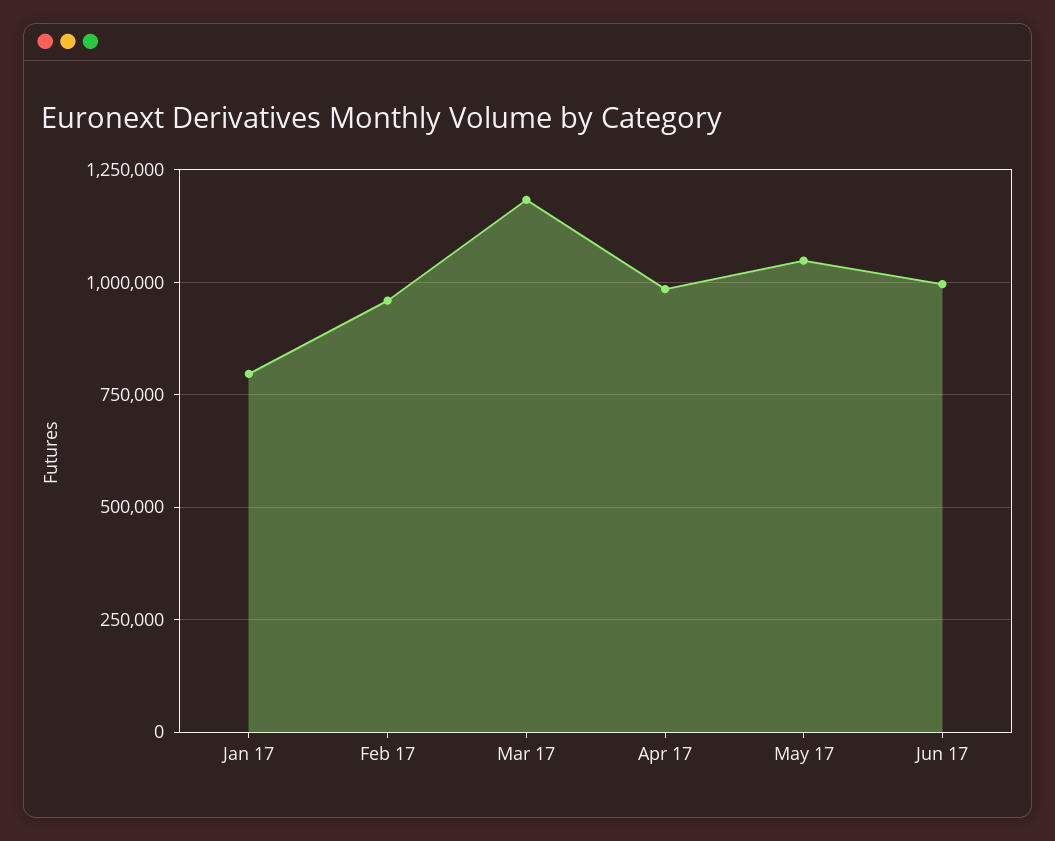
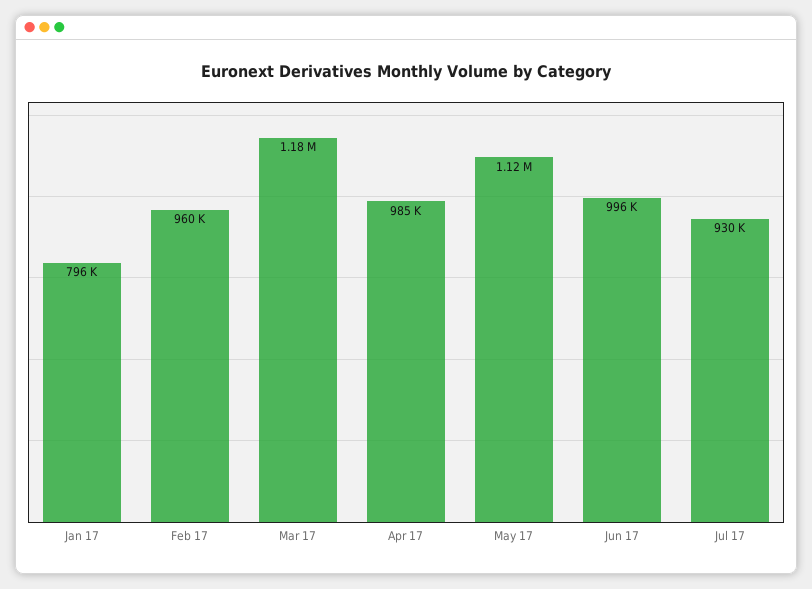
May 17: 1050000 -> 1120000
Jul 17: none -> 930000

